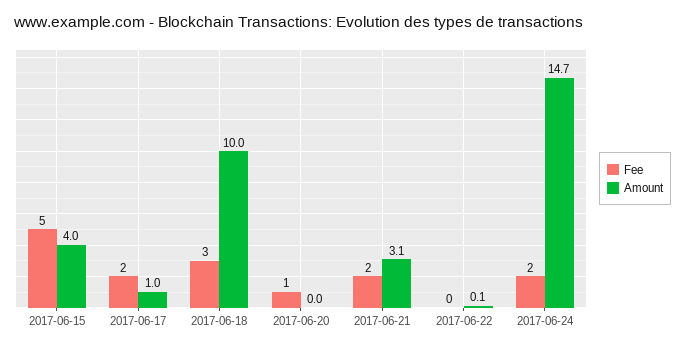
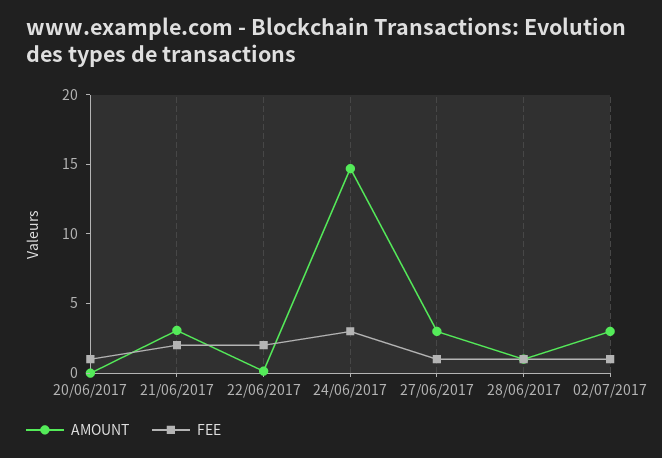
Fee, 2017-06-15: 5 -> none
Amount, 2017-06-15: 4 -> none
Fee, 2017-06-17: 2 -> none
Amount, 2017-06-17: 1 -> none
Fee, 2017-06-18: 3 -> none
Amount, 2017-06-18: 10 -> none
Fee, 2017-06-22: 0 -> 2
Fee, 2017-06-24: 2 -> 3
Amount, 27/06/2017: none -> 3
Fee, 27/06/2017: none -> 1
Amount, 28/06/2017: none -> 1
Fee, 28/06/2017: none -> 1
Amount, 02/07/2017: none -> 3
Fee, 02/07/2017: none -> 1

